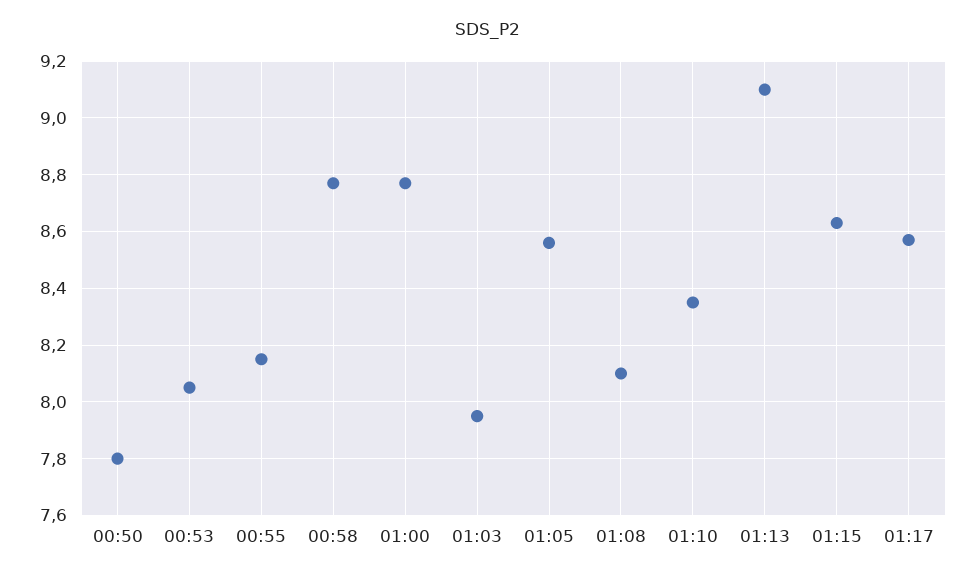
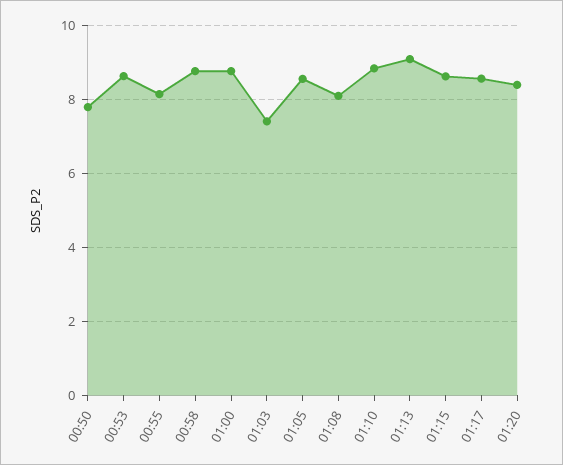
00:53: 8.05 -> 8.6
01:03: 7.95 -> 7.4
01:10: 8.35 -> 8.8
01:20: none -> 8.4

